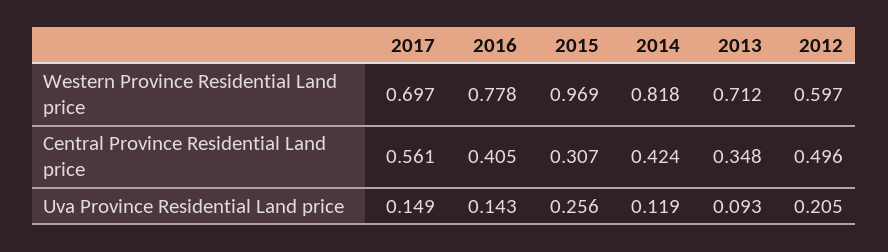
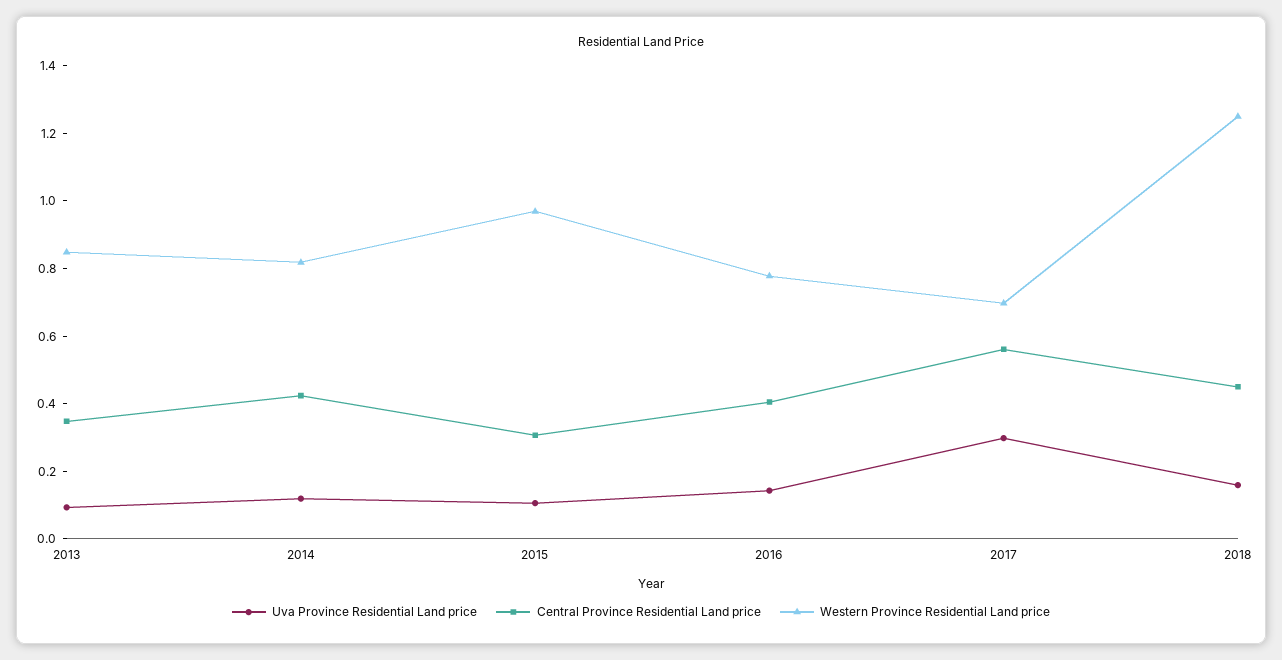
Western Province Residential Land price, 2013: 0.712 -> 0.85
Western Province Residential Land price, 2012: 0.597 -> none
Central Province Residential Land price, 2012: 0.496 -> none
Uva Province Residential Land price, 2017: 0.149 -> 0.3
Uva Province Residential Land price, 2015: 0.256 -> 0.1
Uva Province Residential Land price, 2012: 0.205 -> none
Uva Province Residential Land price, 2018: none -> 0.15
Central Province Residential Land price, 2018: none -> 0.45
Western Province Residential Land price, 2018: none -> 1.25

